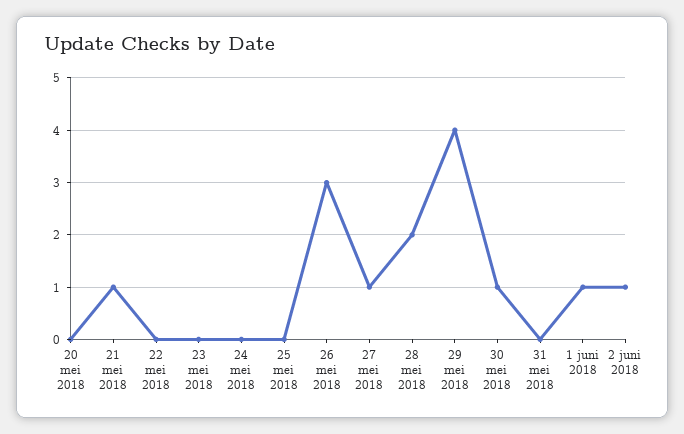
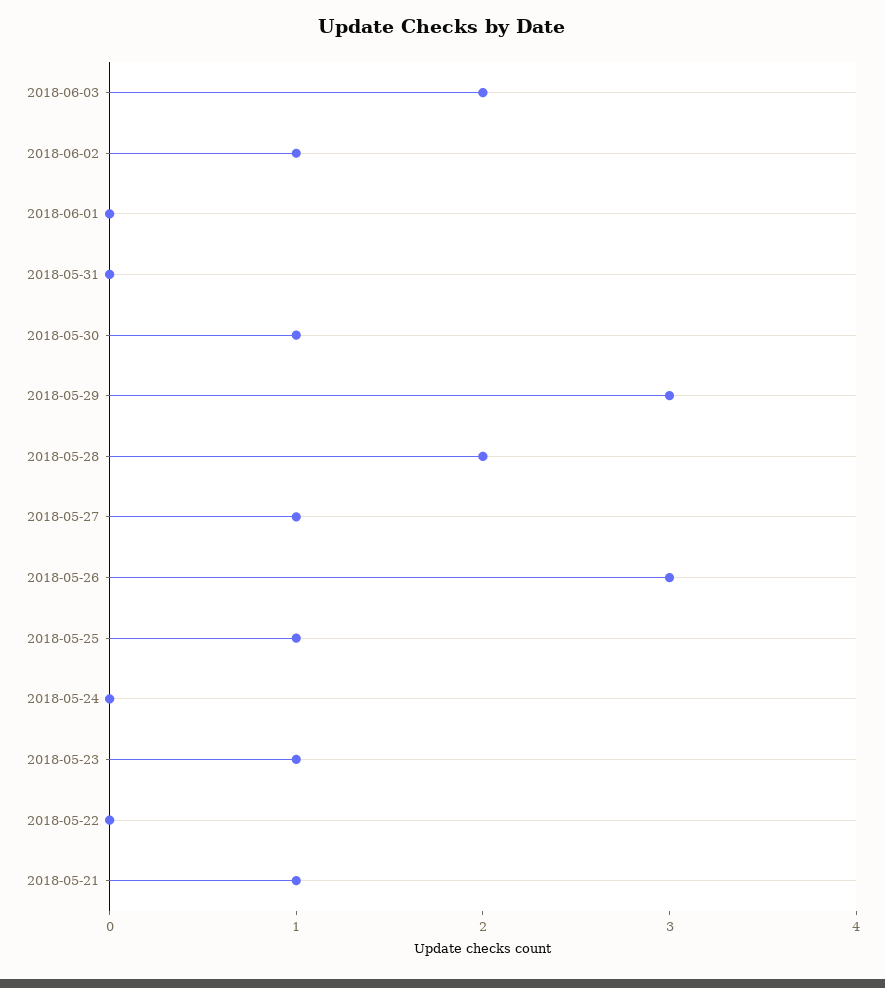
20 mei 2018: 0 -> none
23 mei 2018: 0 -> 1
25 mei 2018: 0 -> 1
29 mei 2018: 4 -> 3
1 juni 2018: 1 -> 0
2018-06-03: none -> 2

